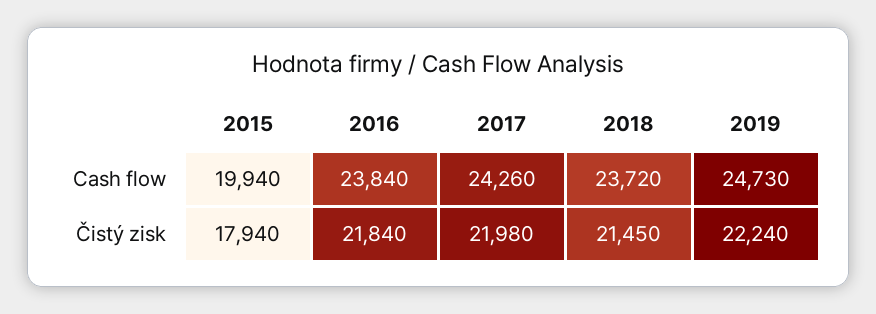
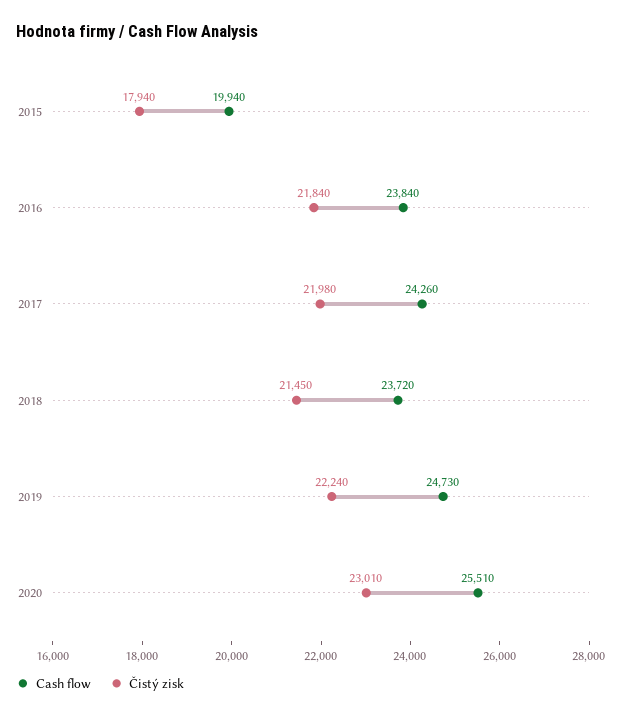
Cash flow, 2020: none -> 25510
Čistý zisk, 2020: none -> 23010

